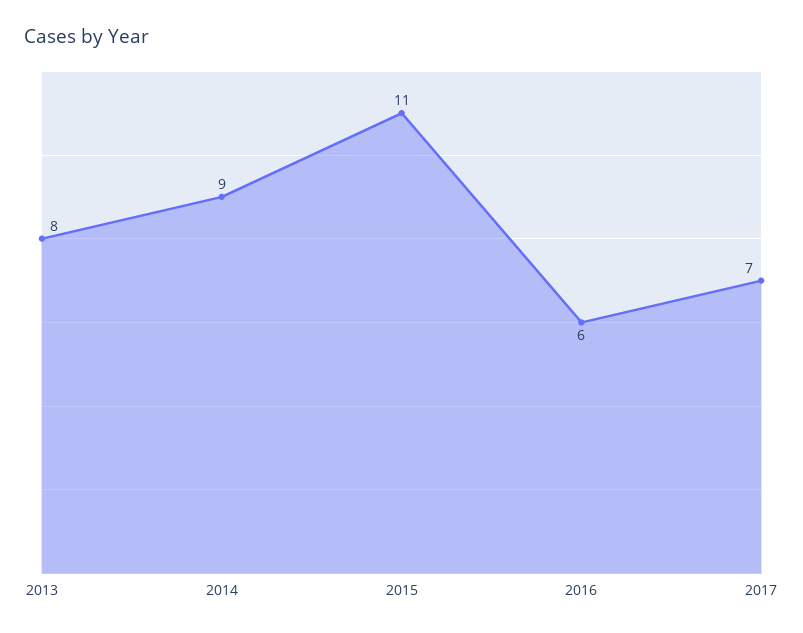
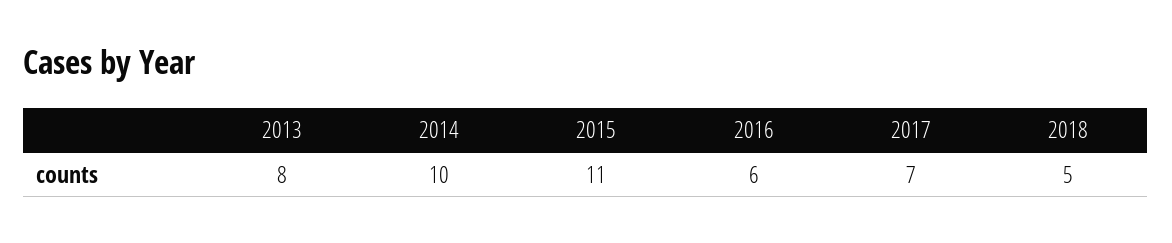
2014: 9 -> 10
2018: none -> 5

